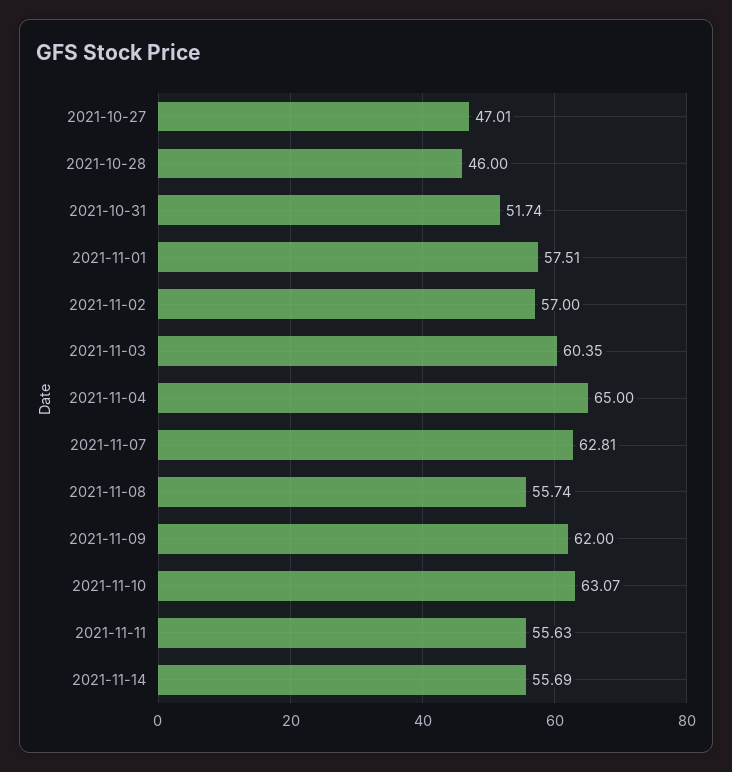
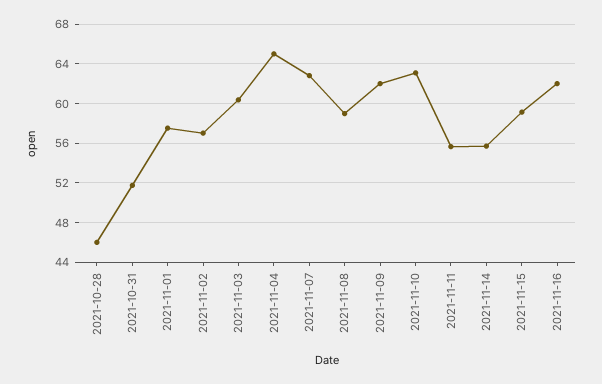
2021-10-27: 47.01 -> none
2021-11-08: 55.74 -> 59
2021-11-15: none -> 59
2021-11-16: none -> 62

